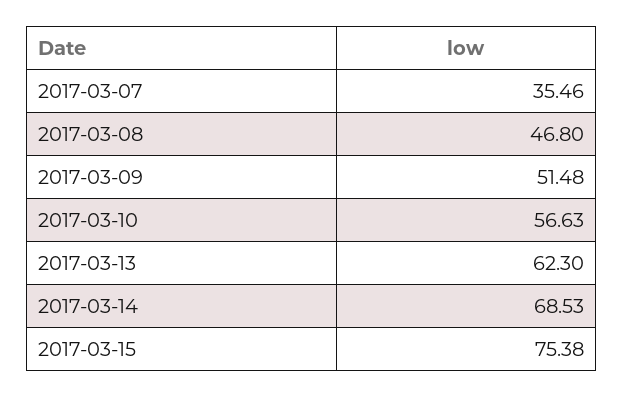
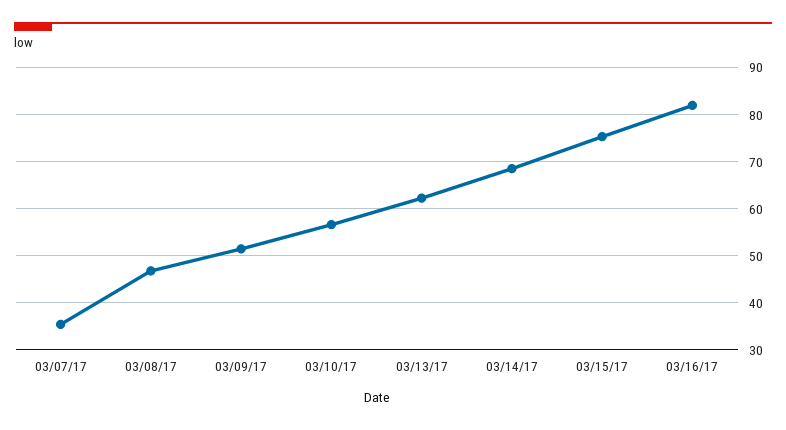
03/16/17: none -> 82

